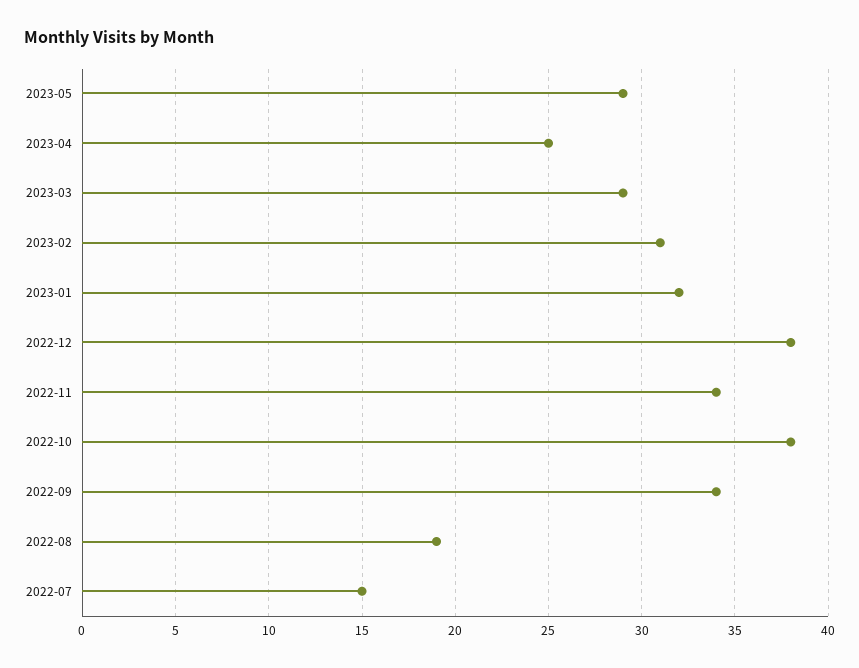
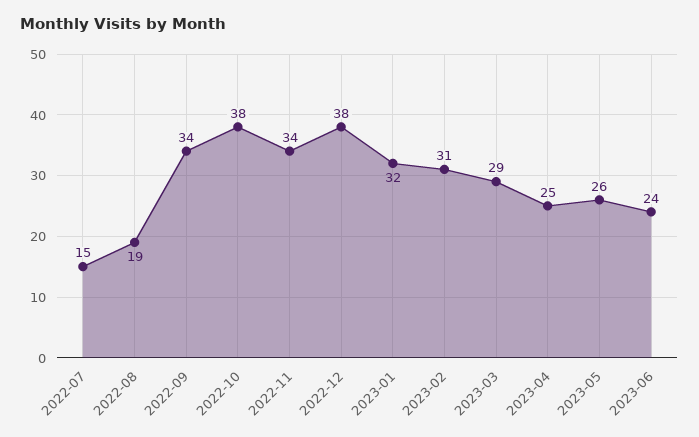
2023-05: 29 -> 26
2023-06: none -> 24

